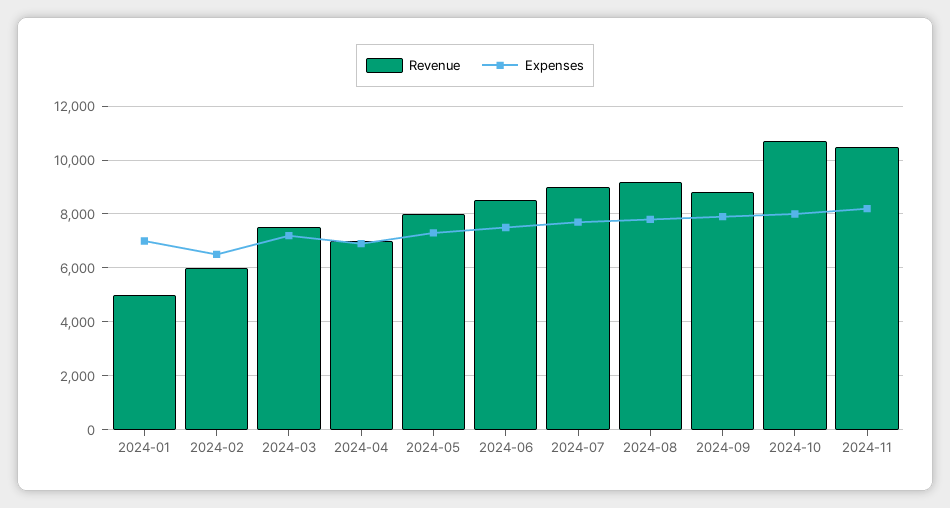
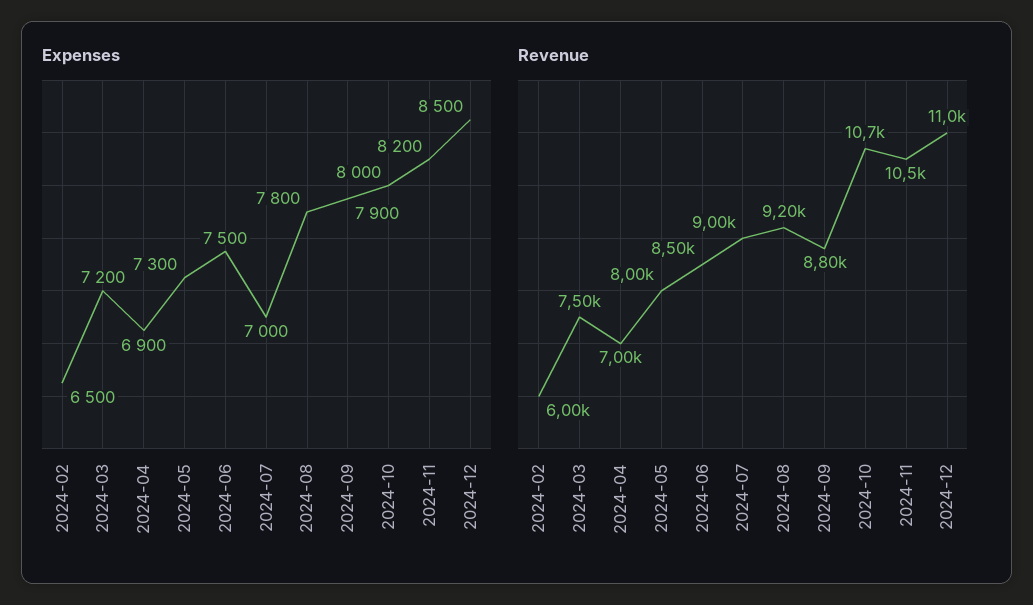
Revenue, 2024-01: 5000 -> none
Expenses, 2024-01: 7000 -> none
Expenses, 2024-07: 7750 -> 7000
Expenses, 2024-12: none -> 8500
Revenue, 2024-12: none -> 11000

